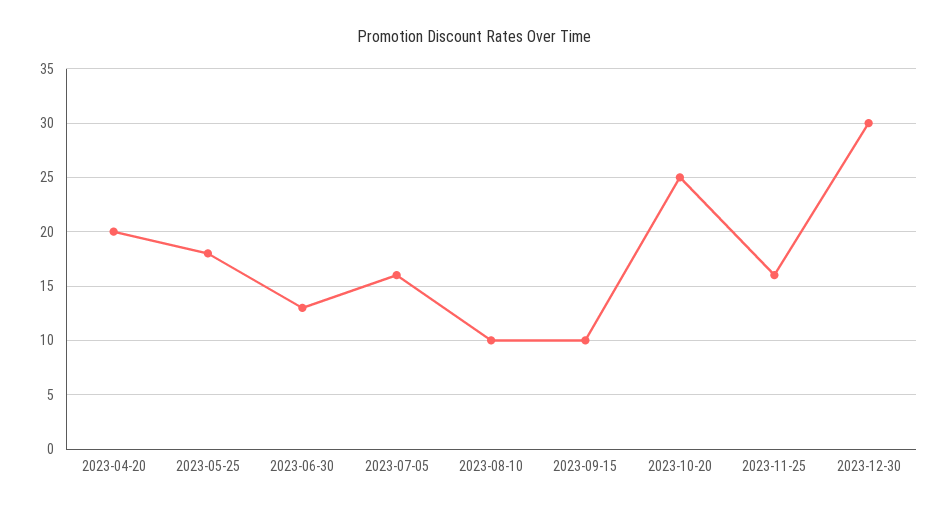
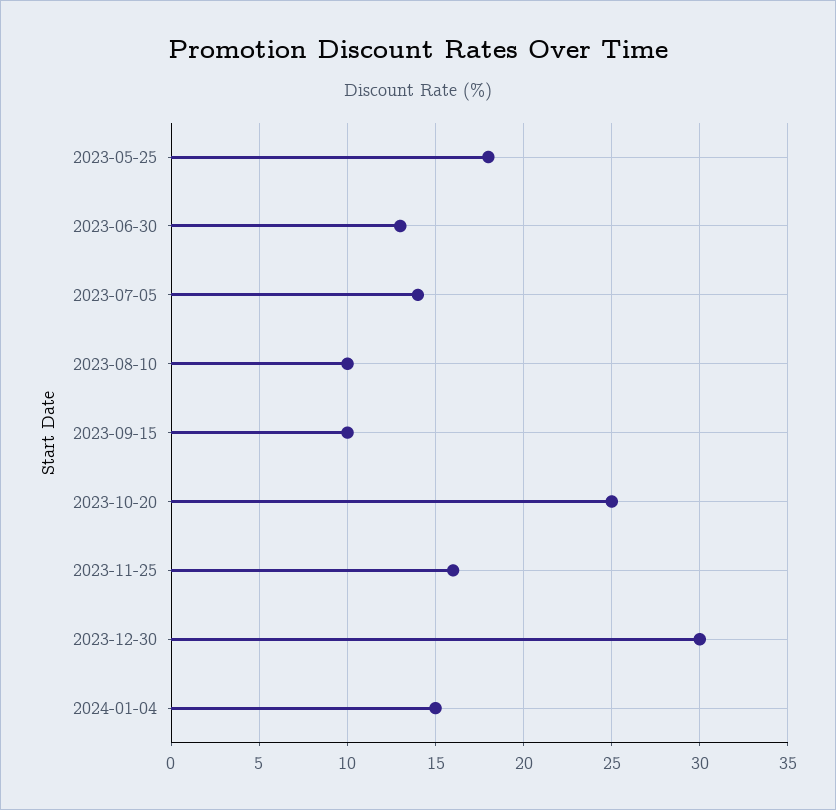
2023-04-20: 20 -> none
2023-07-05: 16 -> 14
2024-01-04: none -> 15

